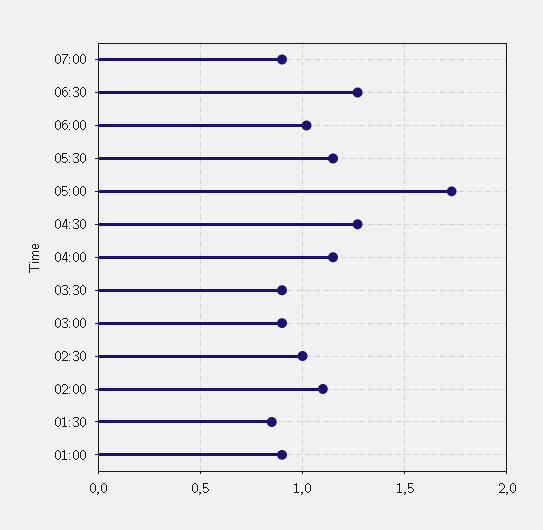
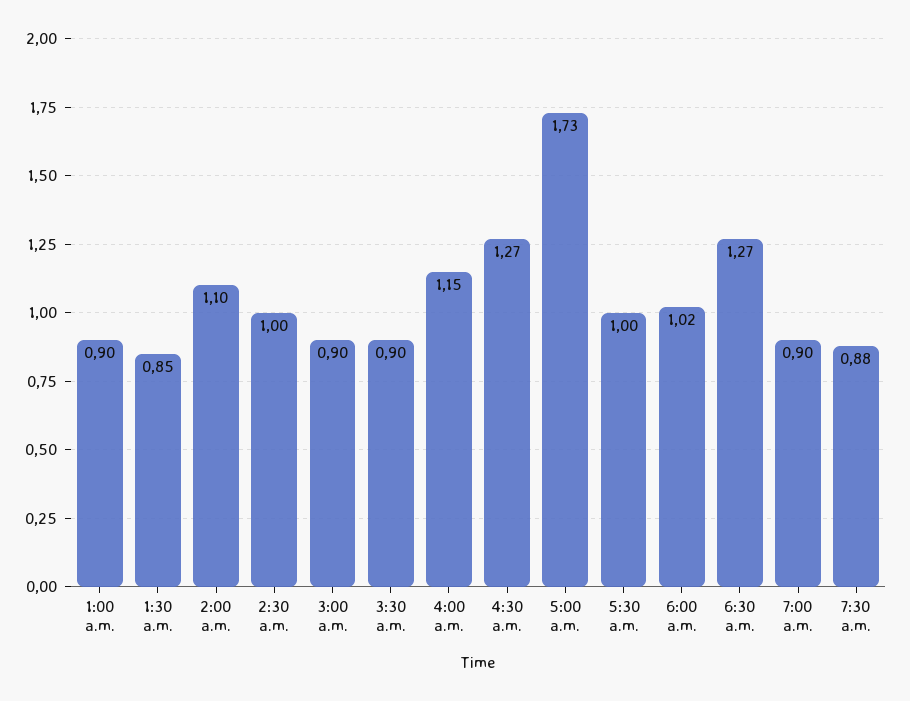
05:30: 1.15 -> 1
7:30 a.m.: none -> 0.88

